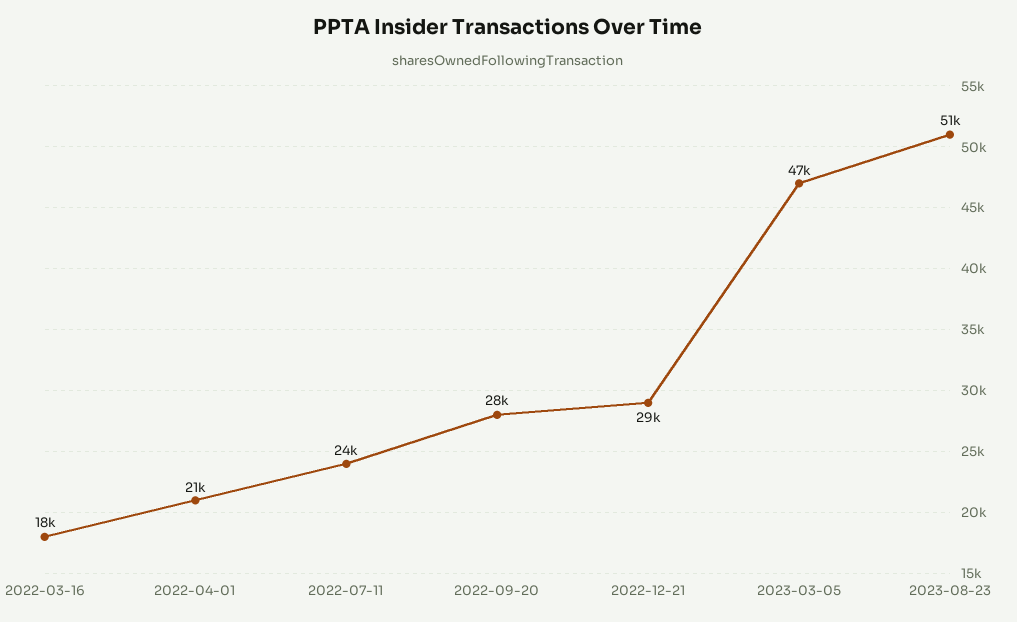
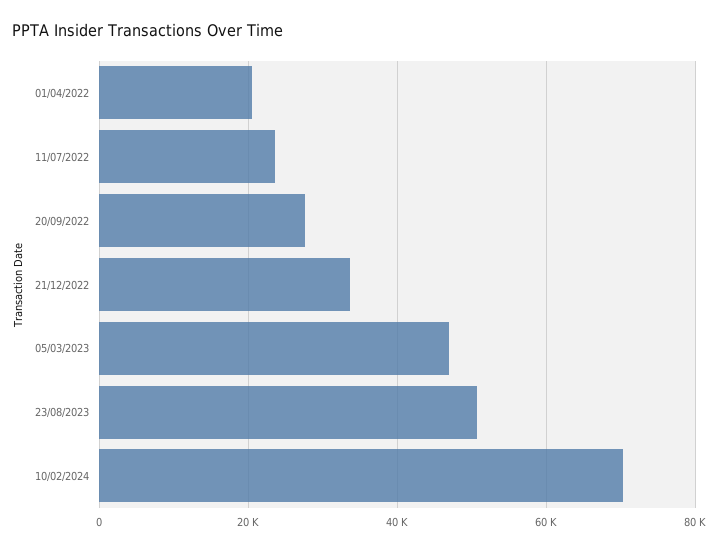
2022-03-16: 18000 -> none
2022-12-21: 29000 -> 34000
10/02/2024: none -> 70000

